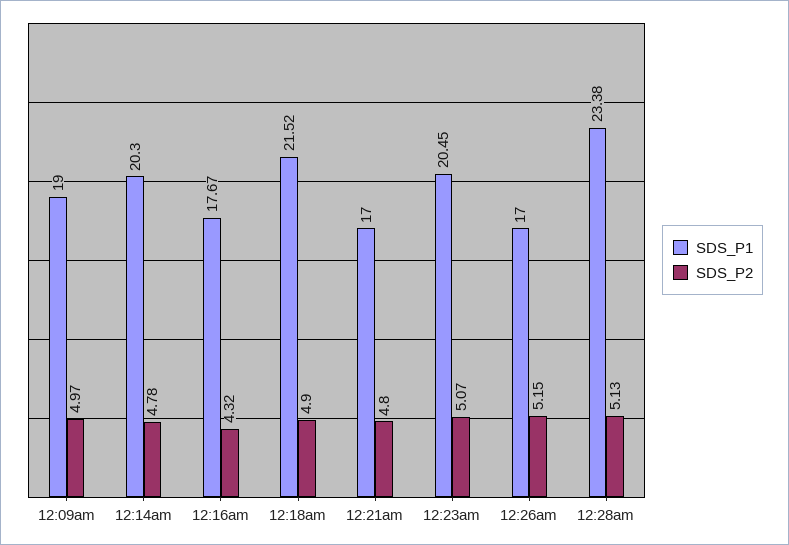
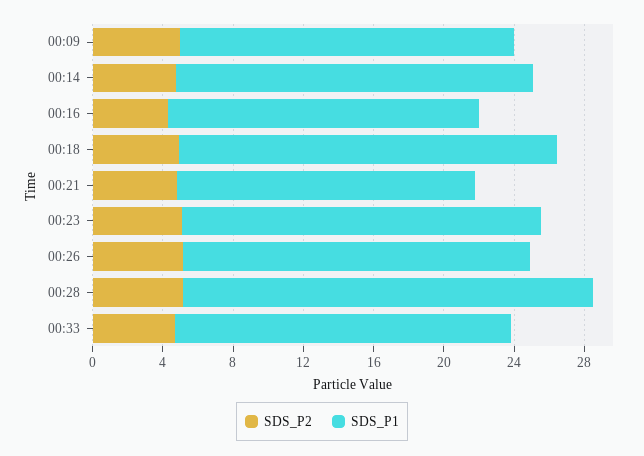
SDS_P1, 12:26am: 17 -> 20
SDS_P2, 00:33: none -> 5
SDS_P1, 00:33: none -> 19

